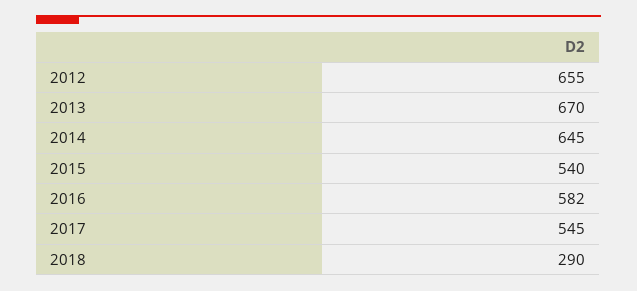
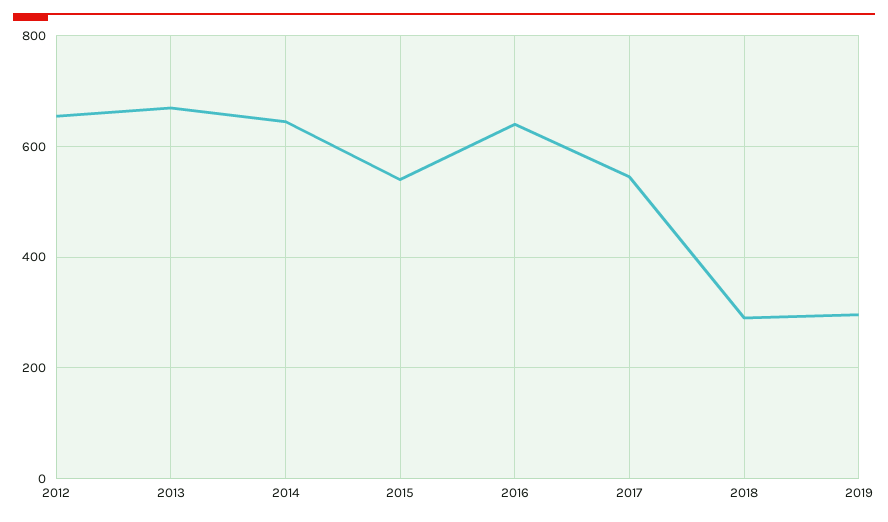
2016: 582 -> 640
2019: none -> 300

